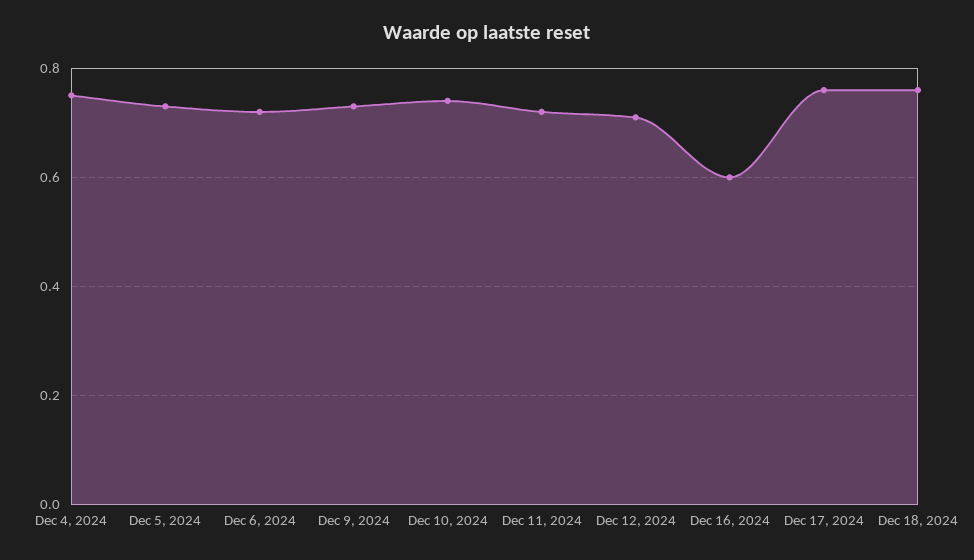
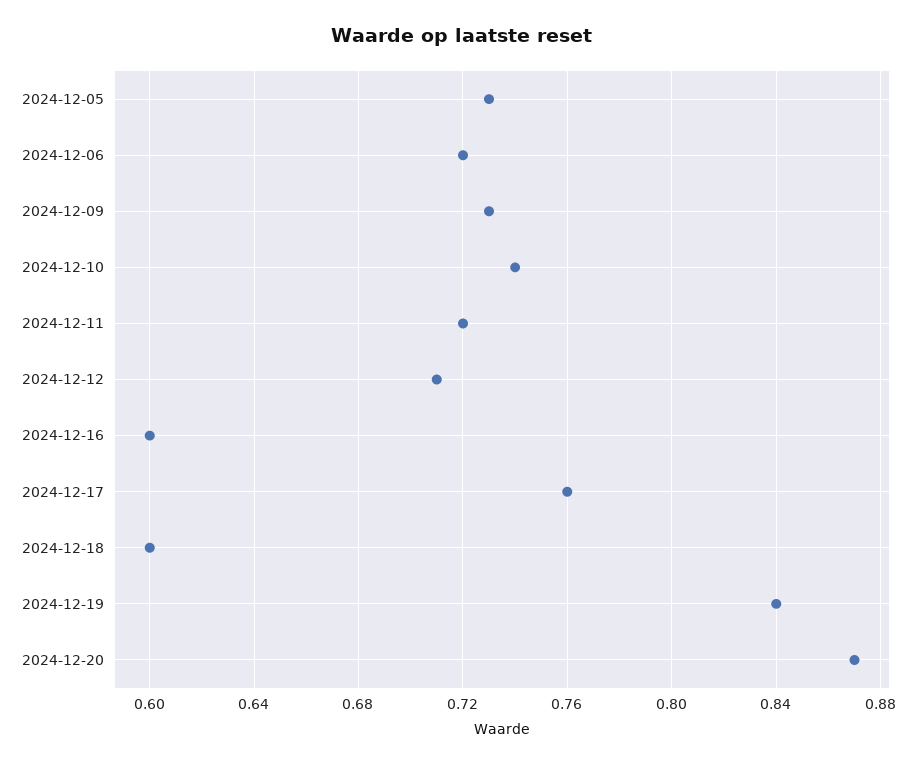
Dec 4, 2024: 0.75 -> none
Dec 18, 2024: 0.75 -> 0.6
2024-12-19: none -> 0.84
2024-12-20: none -> 0.87

